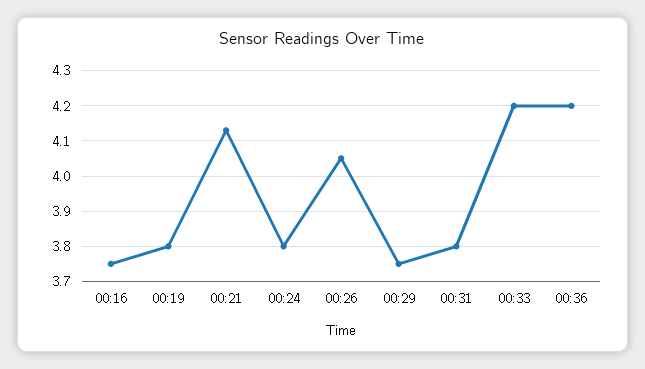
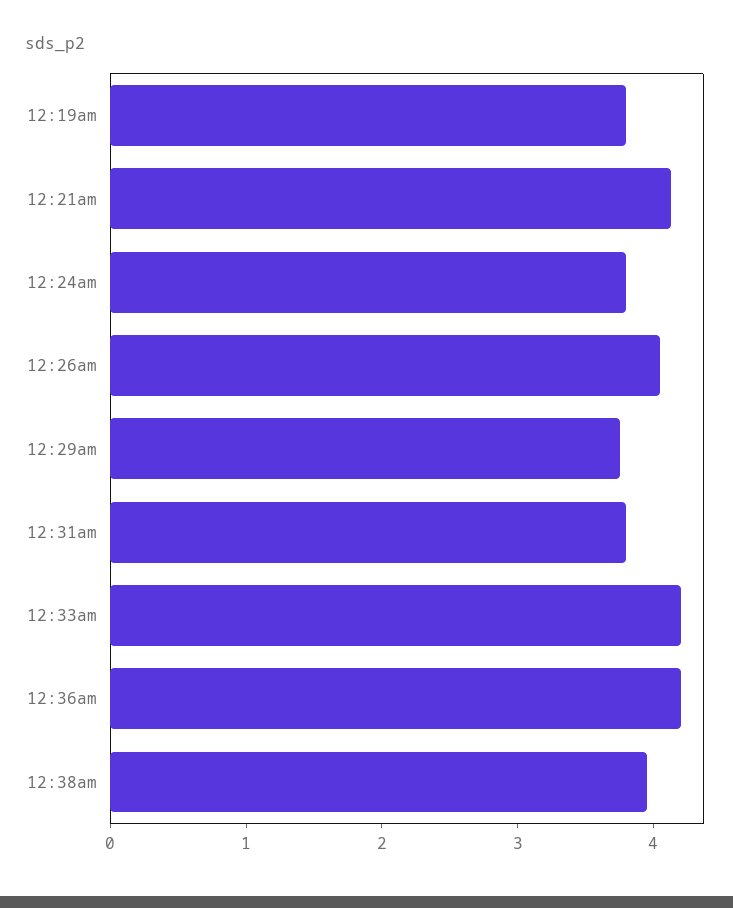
00:16: 3.75 -> none
12:38am: none -> 4

